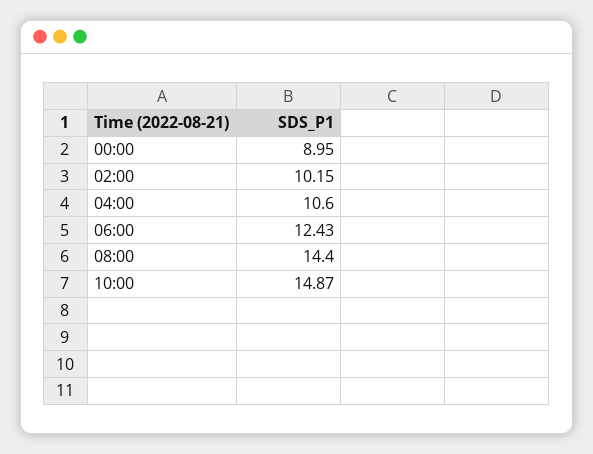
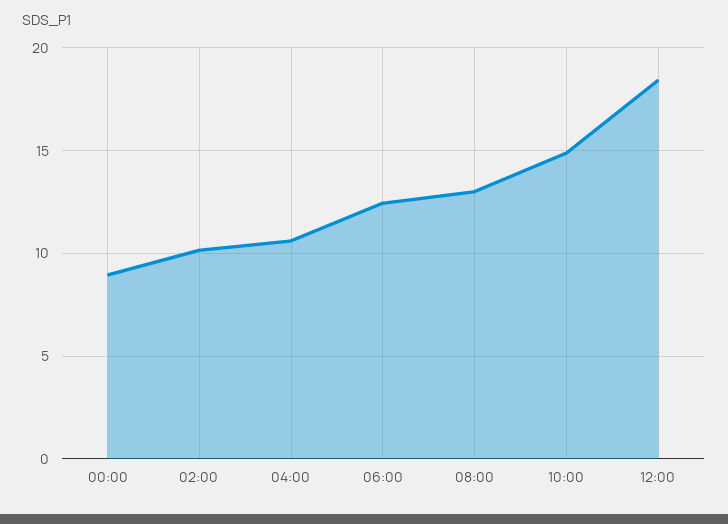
08:00: 14.4 -> 13
12:00: none -> 18.5

